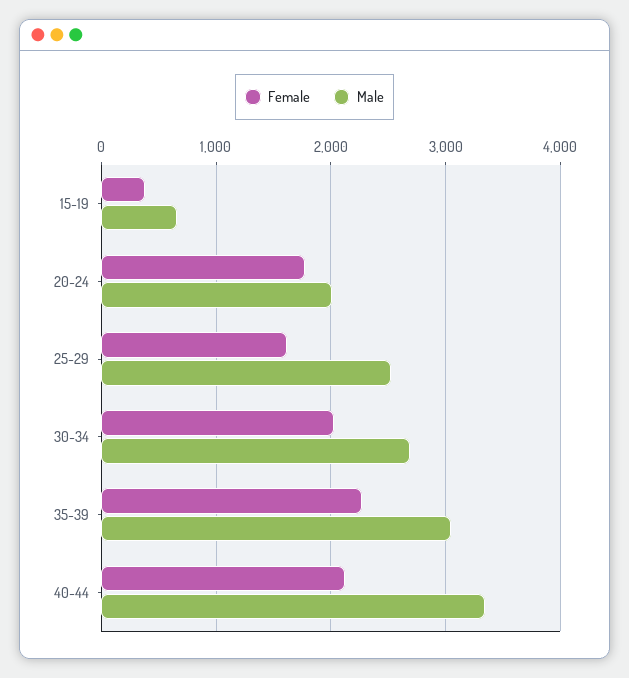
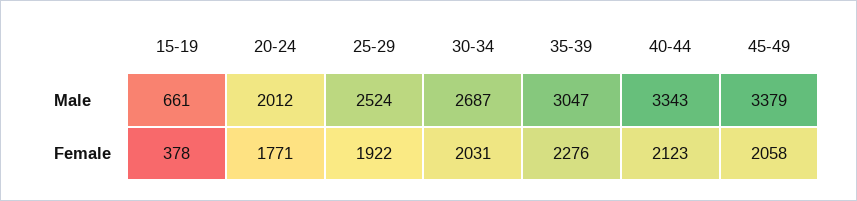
Female, 25-29: 1600 -> 1922
Male, 45-49: none -> 3379
Female, 45-49: none -> 2058

